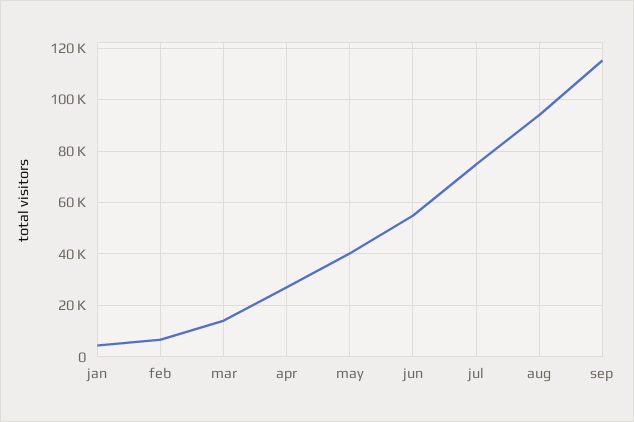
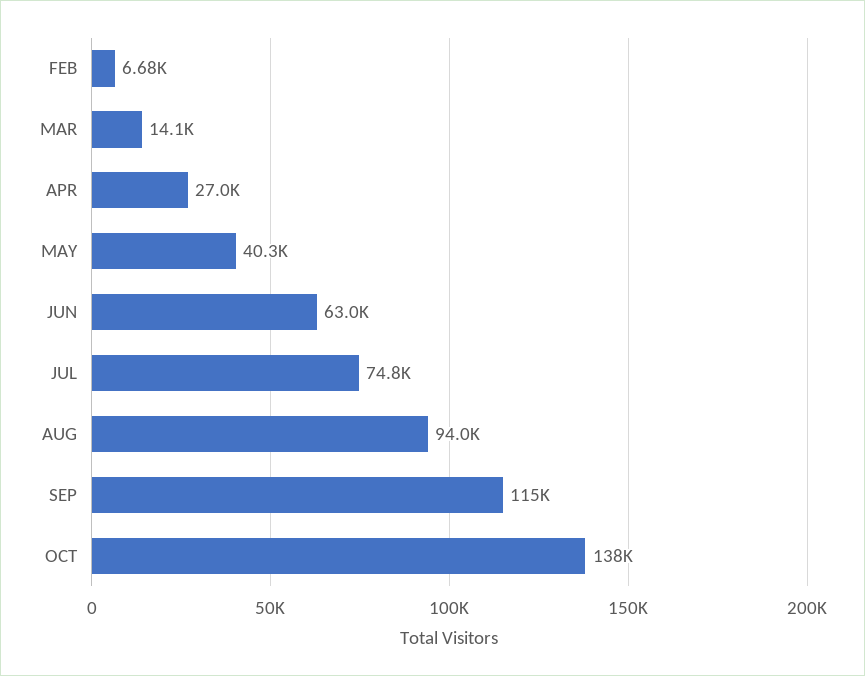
jan: 5000 -> none
jun: 55000 -> 63000
OCT: none -> 138000

